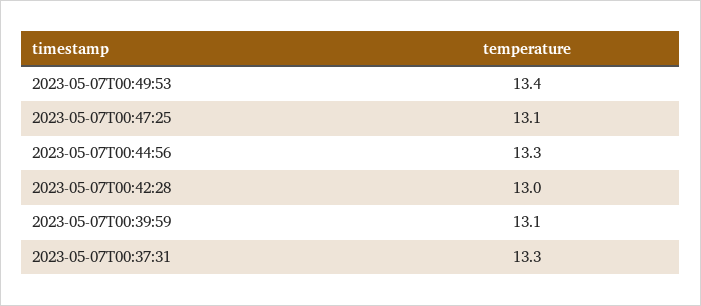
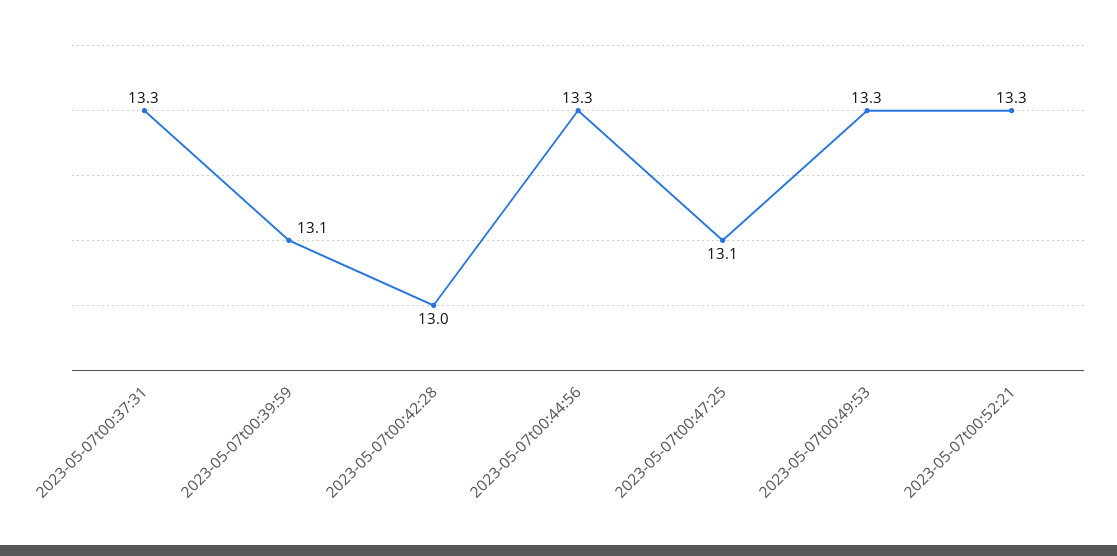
2023-05-07T00:49:53: 13.4 -> 13.3
2023-05-07t00:52:21: none -> 13.3

